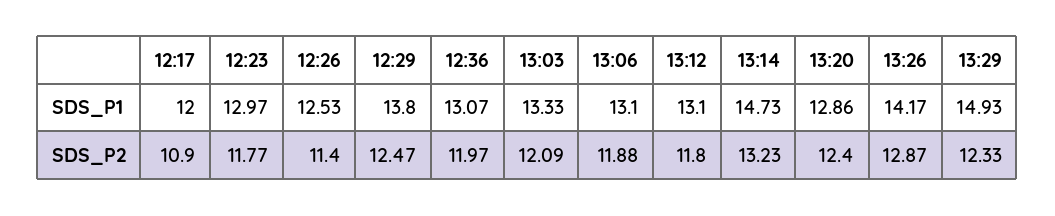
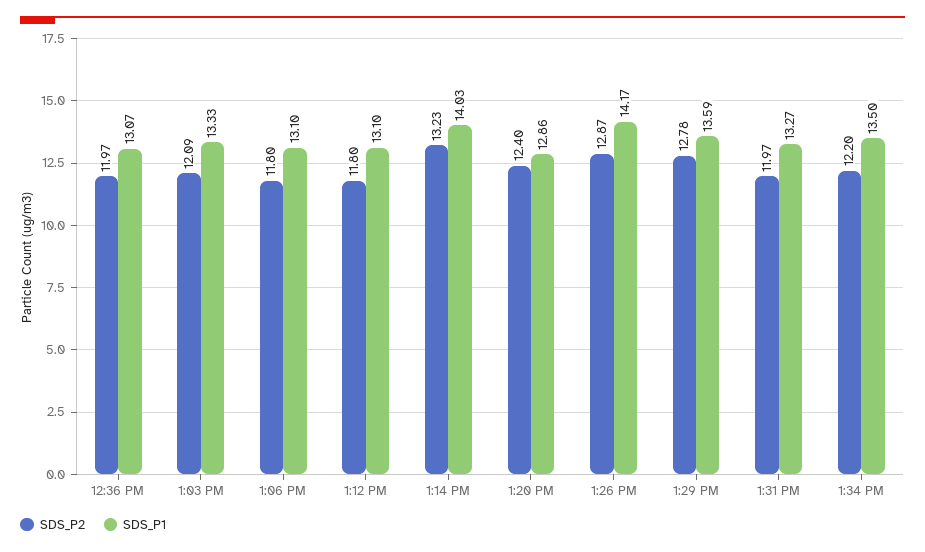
SDS_P1, 12:17: 12 -> none
SDS_P1, 12:23: 12.97 -> none
SDS_P1, 12:26: 12.53 -> none
SDS_P1, 12:29: 13.8 -> none
SDS_P1, 13:14: 14.73 -> 14.03
SDS_P1, 13:29: 14.93 -> 13.59
SDS_P2, 12:17: 10.9 -> none
SDS_P2, 12:23: 11.77 -> none
SDS_P2, 12:26: 11.4 -> none
SDS_P2, 12:29: 12.47 -> none
SDS_P2, 13:06: 11.88 -> 11.8
SDS_P2, 13:29: 12.33 -> 12.78
SDS_P2, 1:31 PM: none -> 11.97
SDS_P1, 1:31 PM: none -> 13.27
SDS_P2, 1:34 PM: none -> 12.2
SDS_P1, 1:34 PM: none -> 13.5

